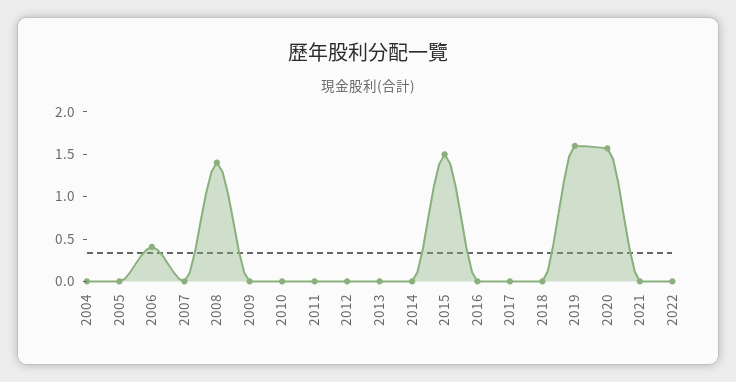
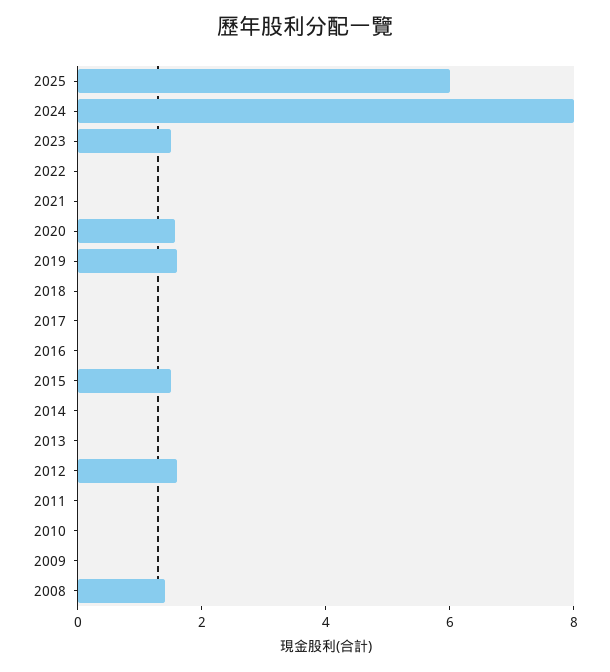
2004: 0 -> none
2005: 0 -> none
2006: 0.4 -> none
2007: 0 -> none
2012: 0 -> 1.5
2025: none -> 6
2024: none -> 8
2023: none -> 1.5

